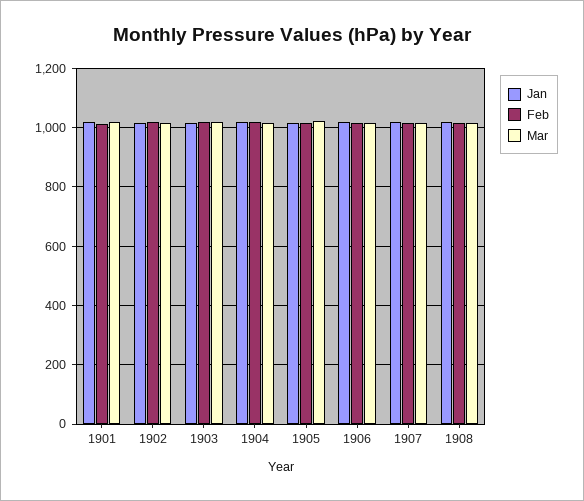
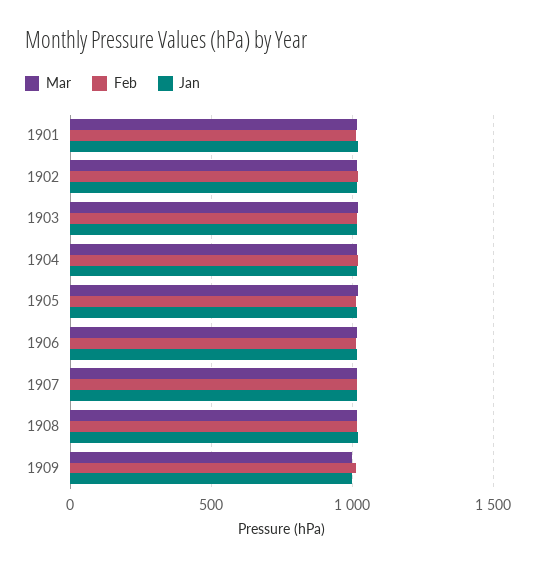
Mar, 1909: none -> 1000
Feb, 1909: none -> 1000
Jan, 1909: none -> 1000

